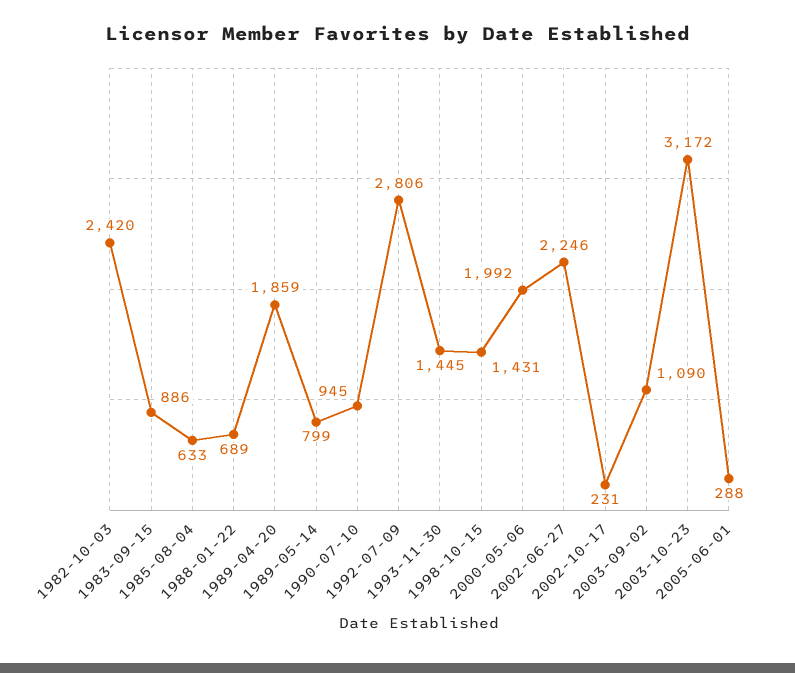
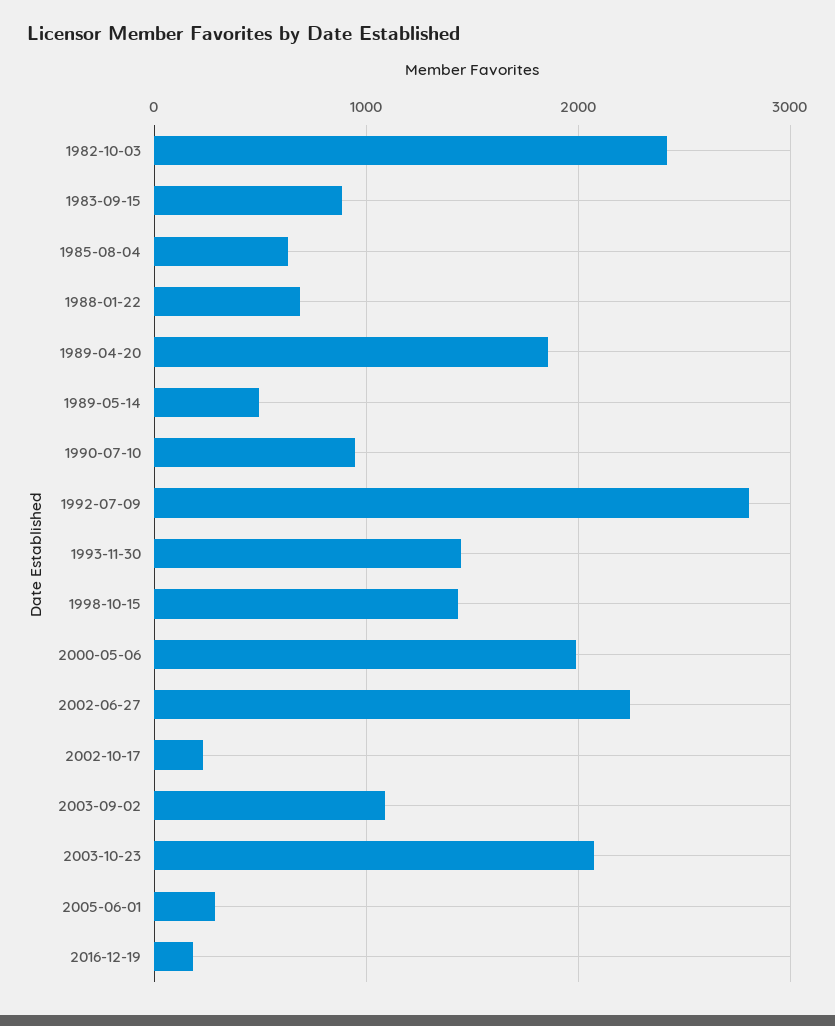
1989-05-14: 799 -> 500
2003-10-23: 3172 -> 2100
2016-12-19: none -> 200

